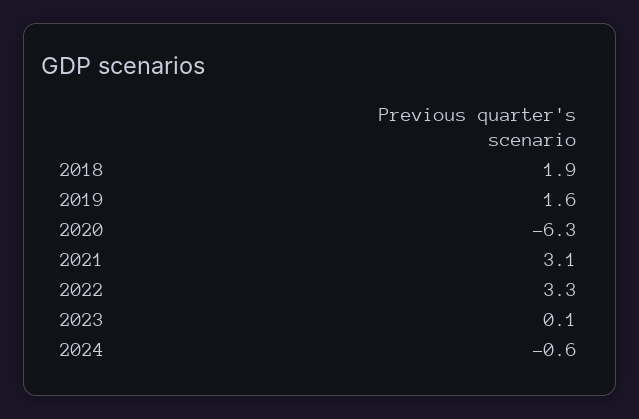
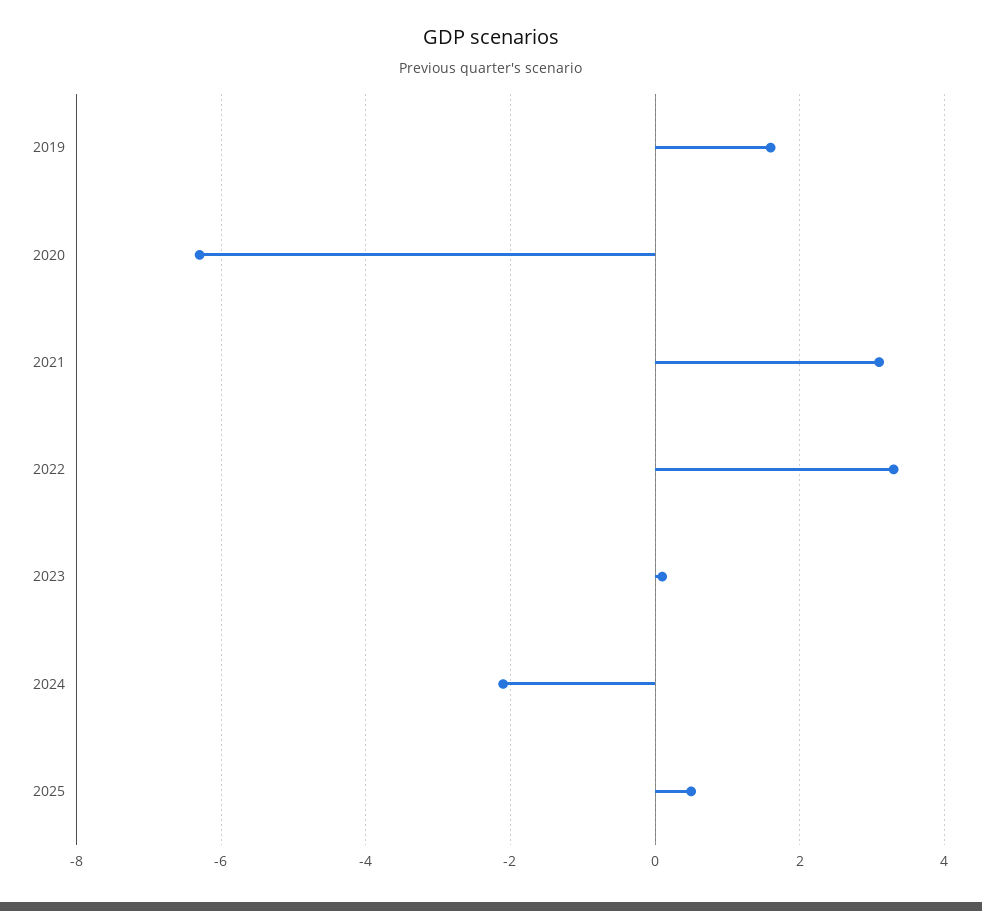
2018: 1.9 -> none
2024: -0.6 -> -2
2025: none -> 0.5

